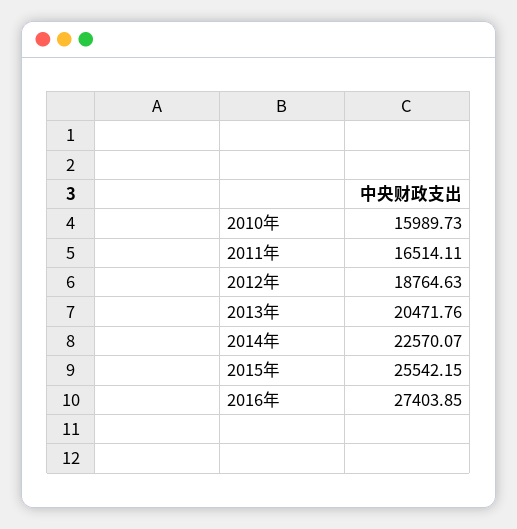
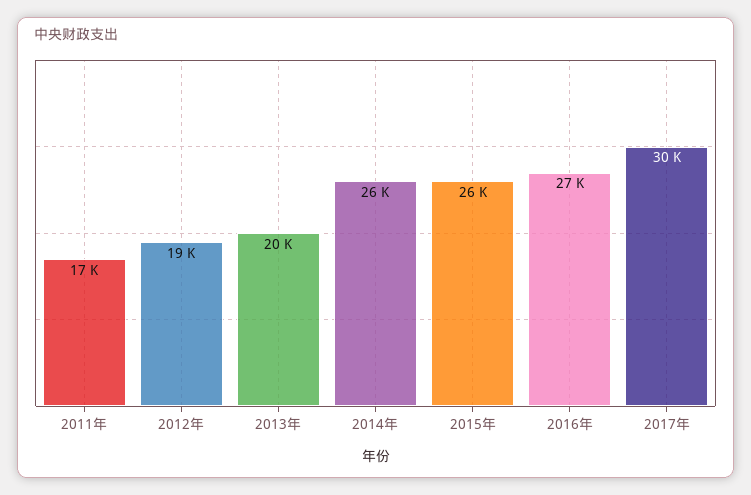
2010年: 15989.73 -> none
2014年: 22570.07 -> 26000
2017年: none -> 30000

